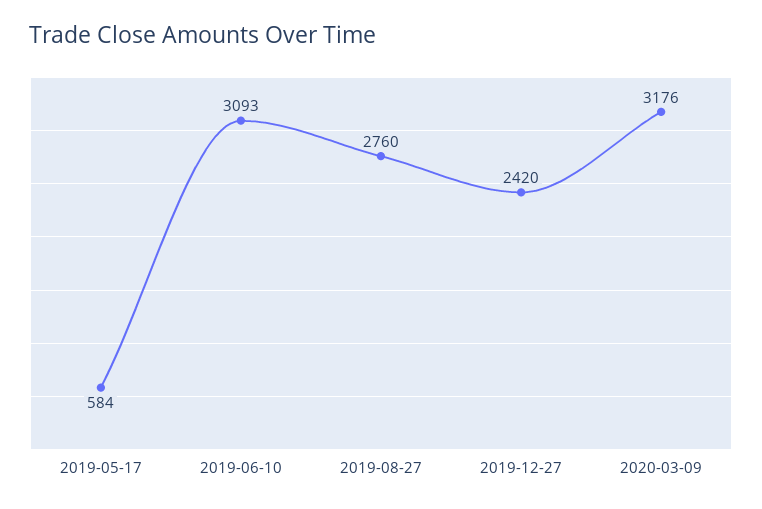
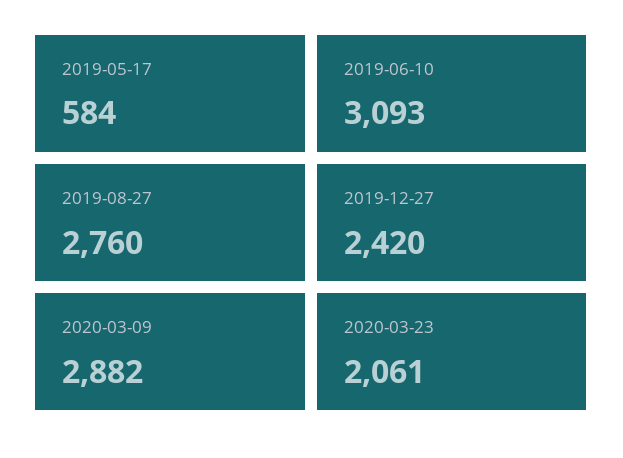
2020-03-09: 3176 -> 2882
2020-03-23: none -> 2061

